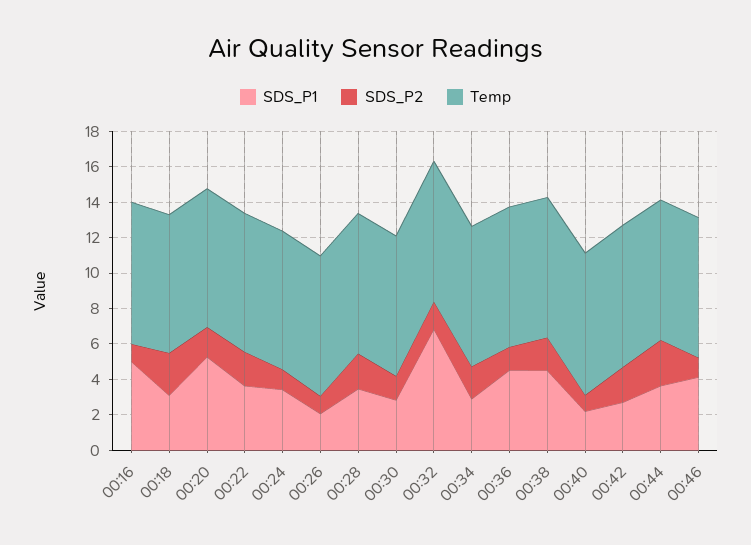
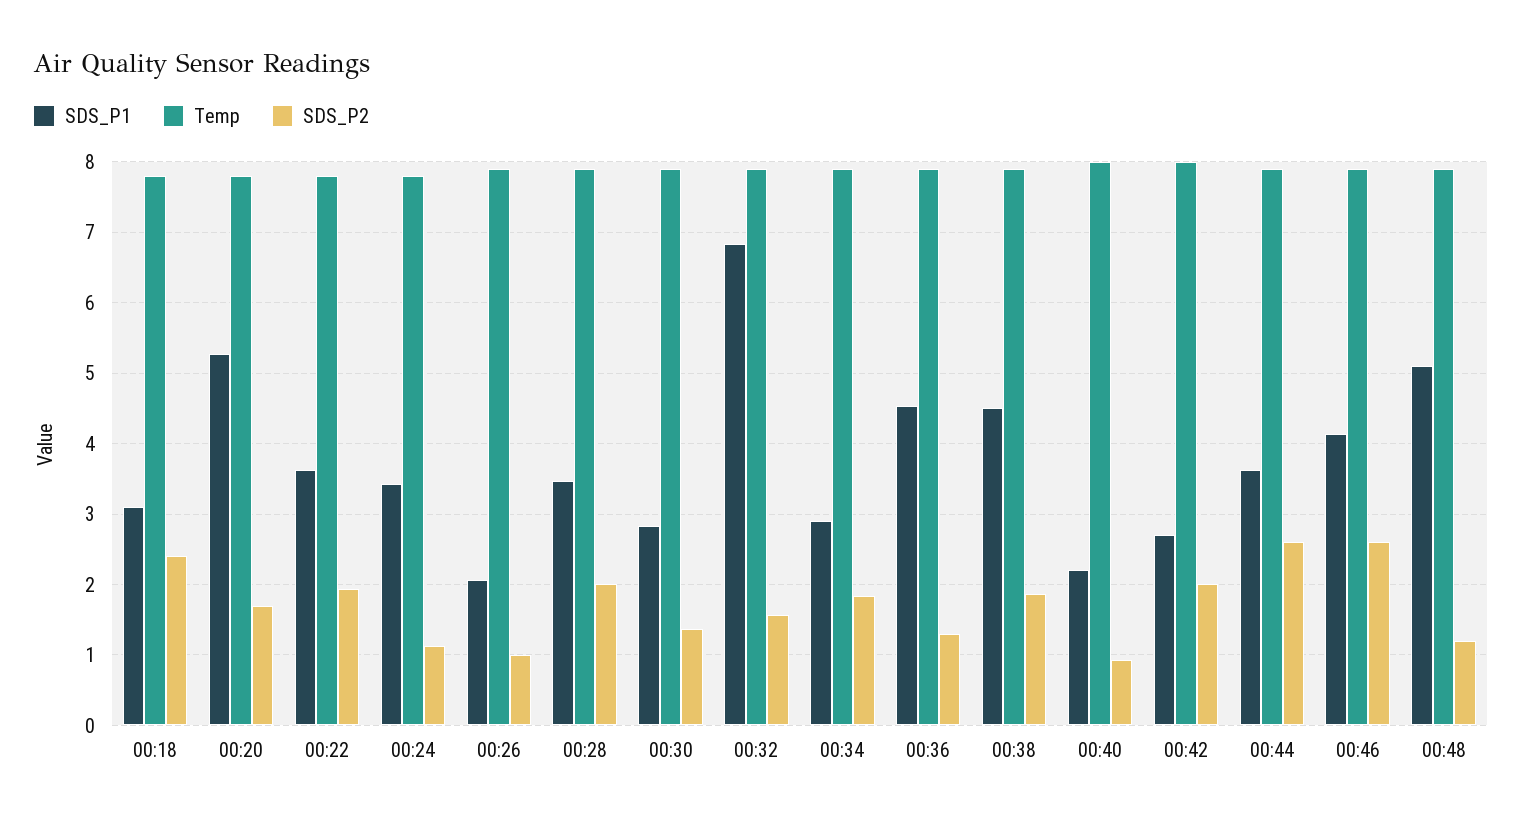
SDS_P1, 00:16: 5 -> none
SDS_P2, 00:16: 1 -> none
Temp, 00:16: 8 -> none
SDS_P2, 00:46: 1 -> 2.6
SDS_P1, 00:48: none -> 5.1
Temp, 00:48: none -> 7.9
SDS_P2, 00:48: none -> 1.2

